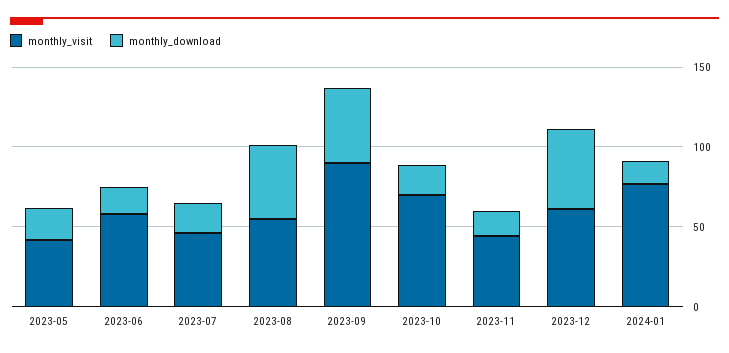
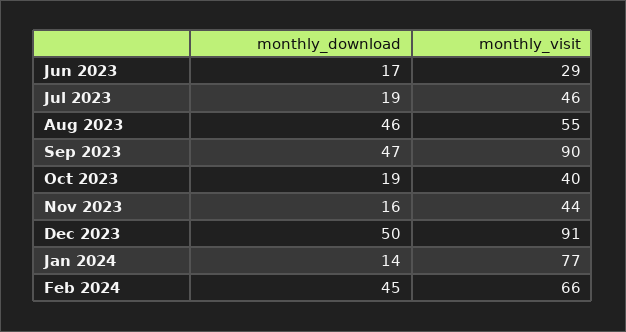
monthly_visit, 2023-05: 40 -> none
monthly_download, 2023-05: 20 -> none
monthly_visit, 2023-06: 60 -> 29
monthly_visit, 2023-10: 70 -> 40
monthly_visit, 2023-12: 60 -> 91
monthly_download, Feb 2024: none -> 45
monthly_visit, Feb 2024: none -> 66

